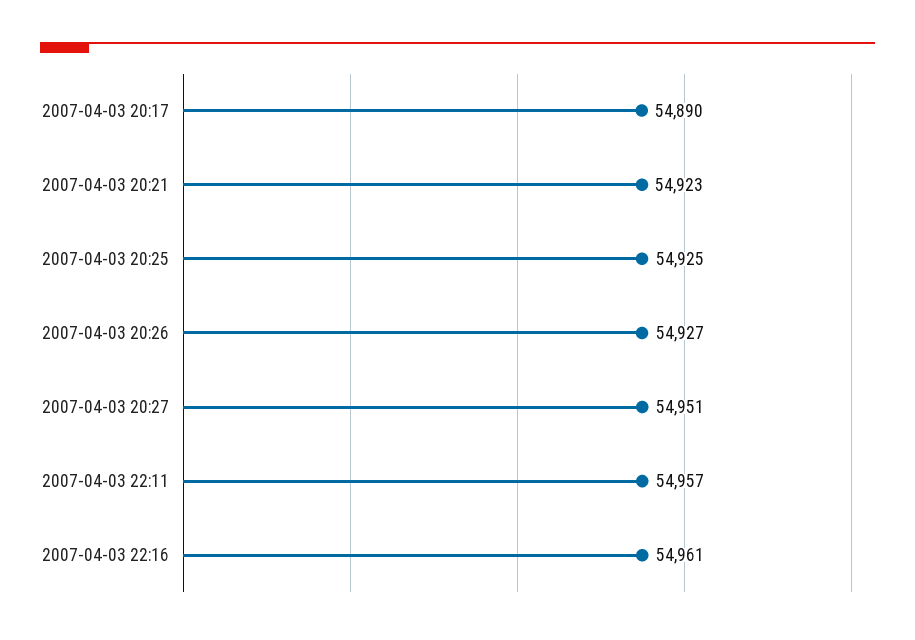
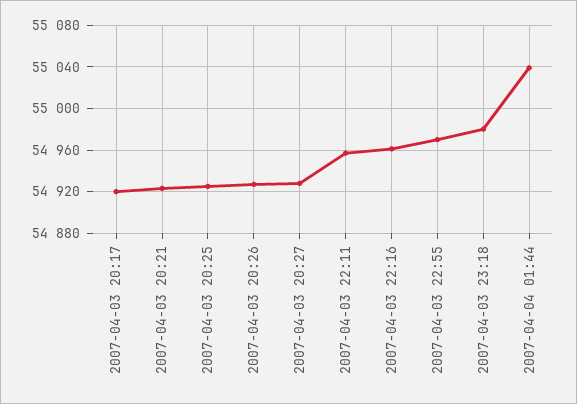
2007-04-03 20:17: 54890 -> 54920
2007-04-03 20:27: 54951 -> 54930
2007-04-03 22:55: none -> 54970
2007-04-03 23:18: none -> 54980
2007-04-04 01:44: none -> 55040

